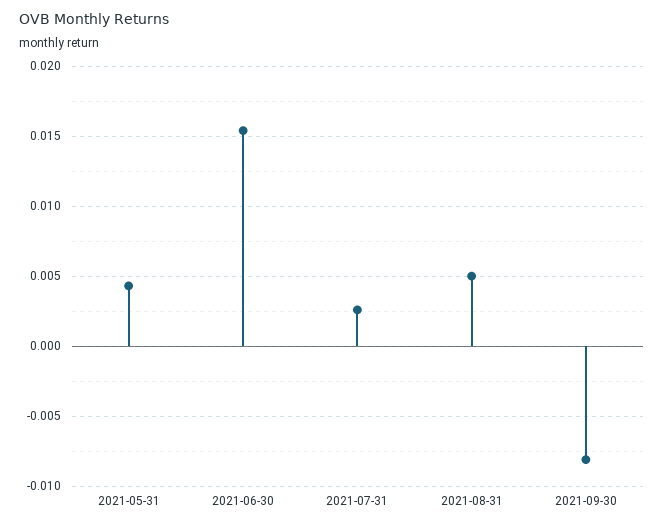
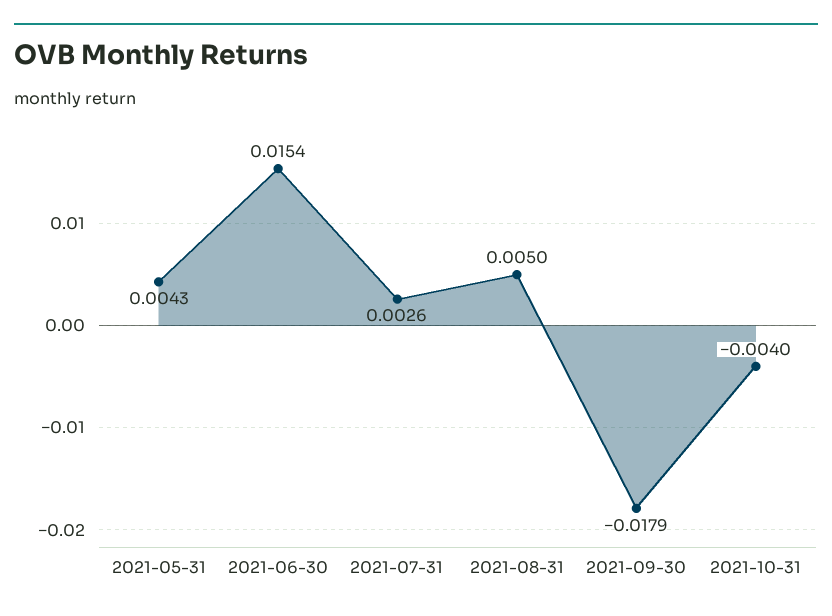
2021-09-30: -0.008 -> -0.0179
2021-10-31: none -> -0.004

